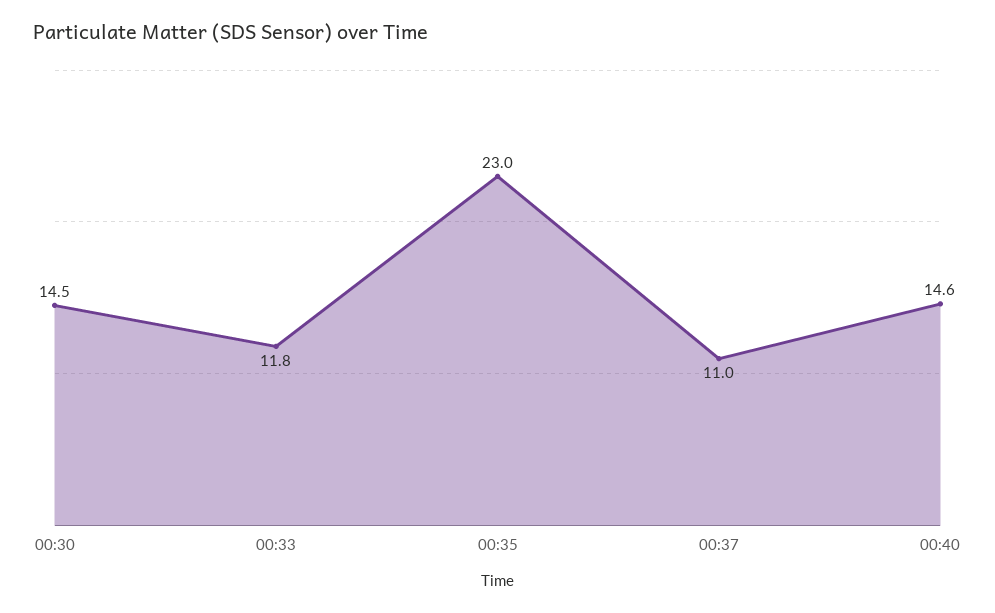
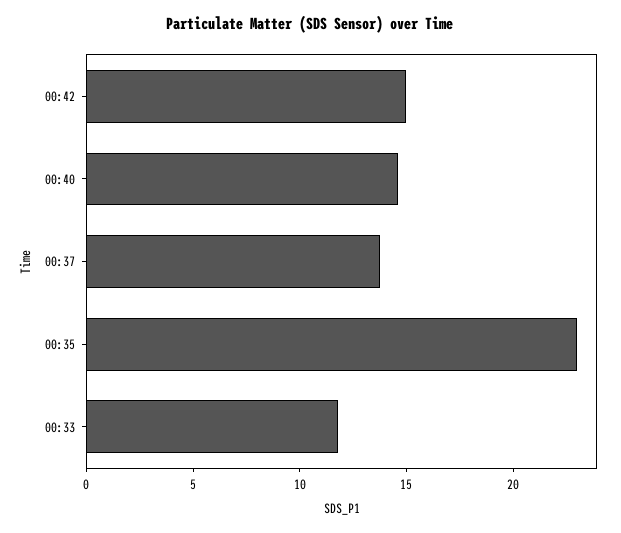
00:30: 14.5 -> none
00:37: 11 -> 14
00:42: none -> 15

